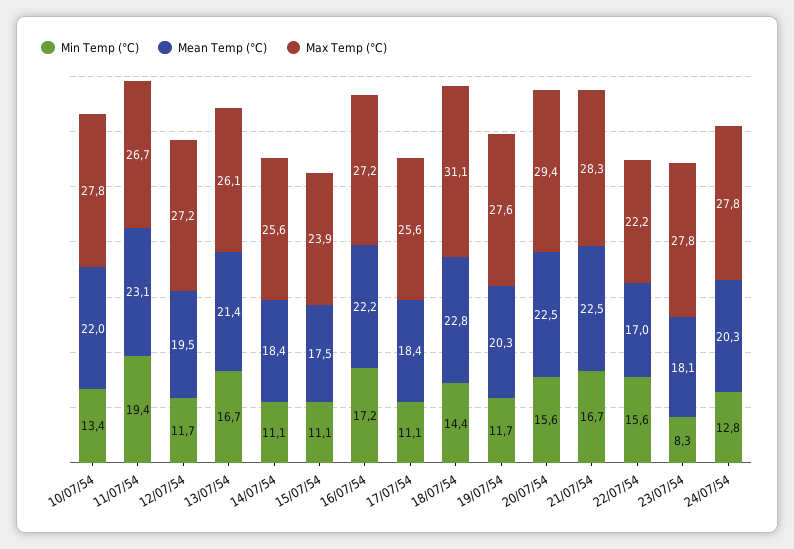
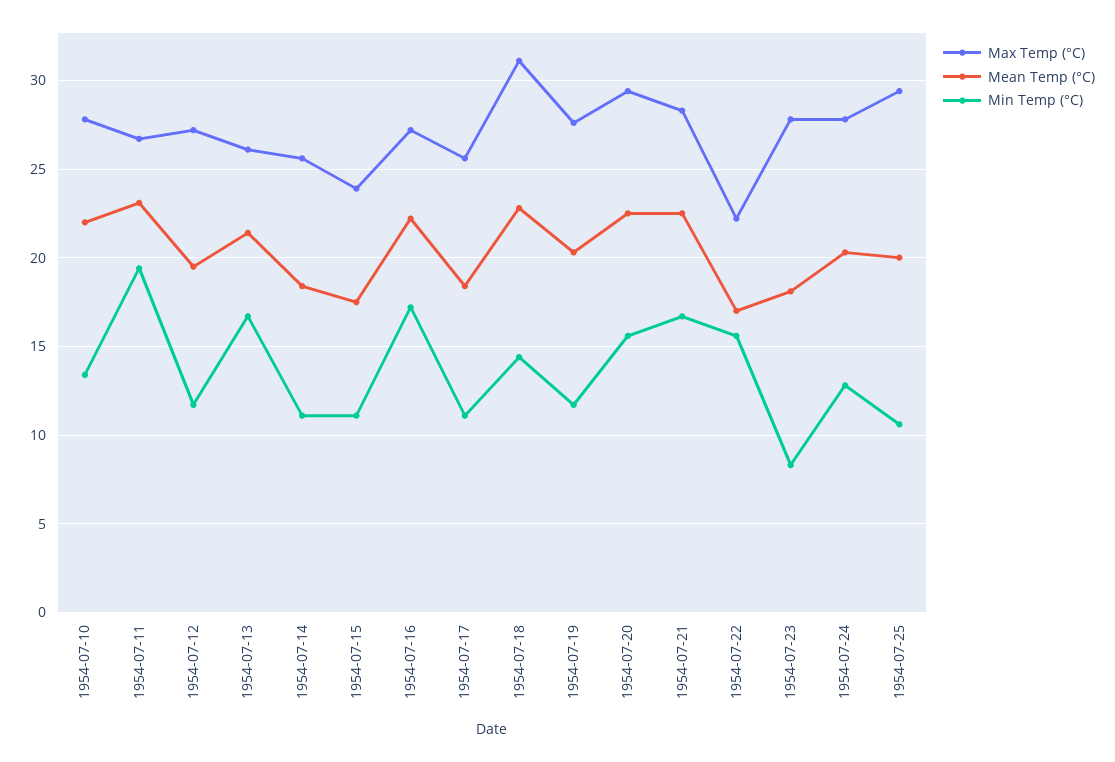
Max Temp (°C), 1954-07-25: none -> 29.5
Mean Temp (°C), 1954-07-25: none -> 20
Min Temp (°C), 1954-07-25: none -> 10.5

